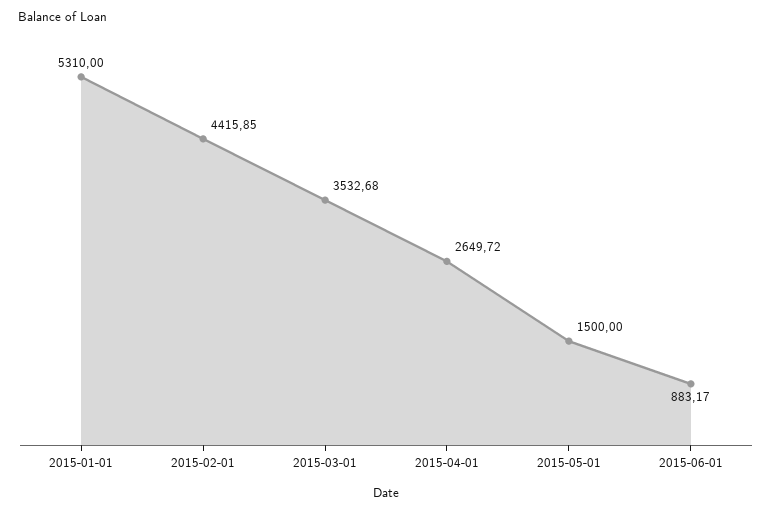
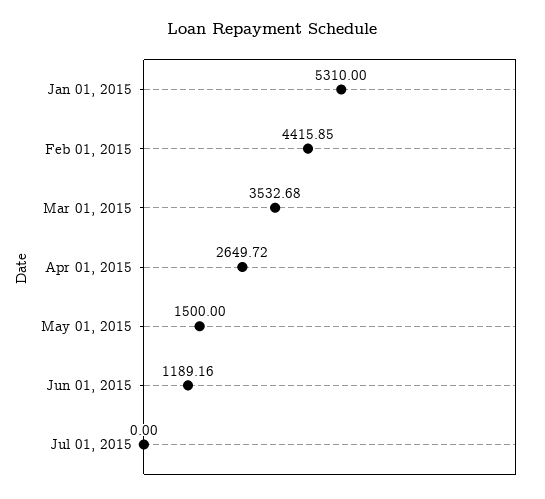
2015-06-01: 883.17 -> 1189.16
Jul 01, 2015: none -> 0

